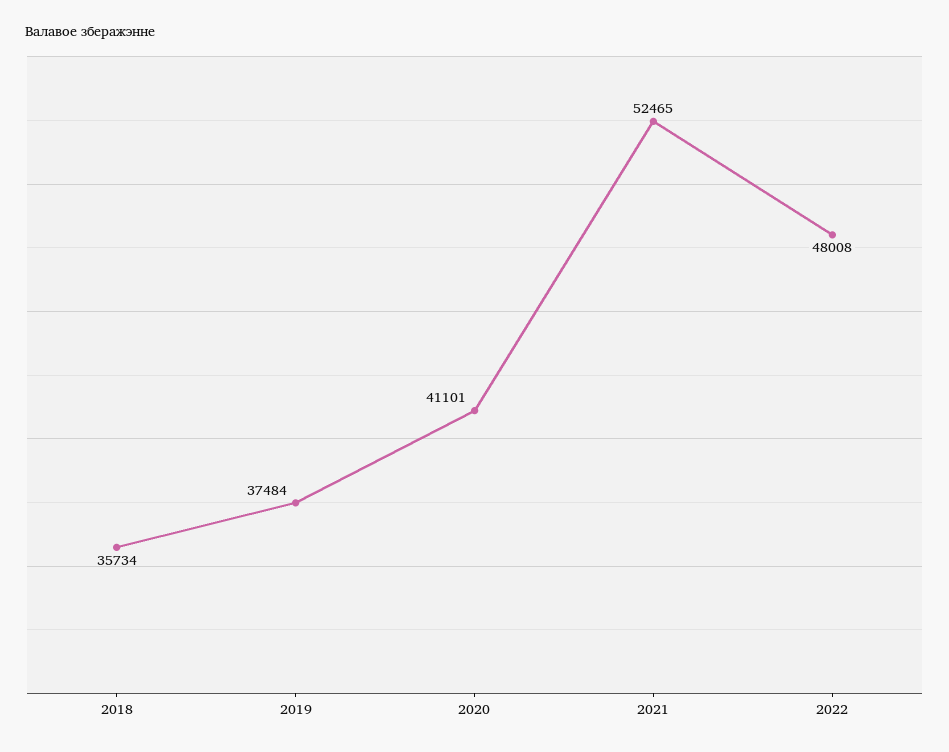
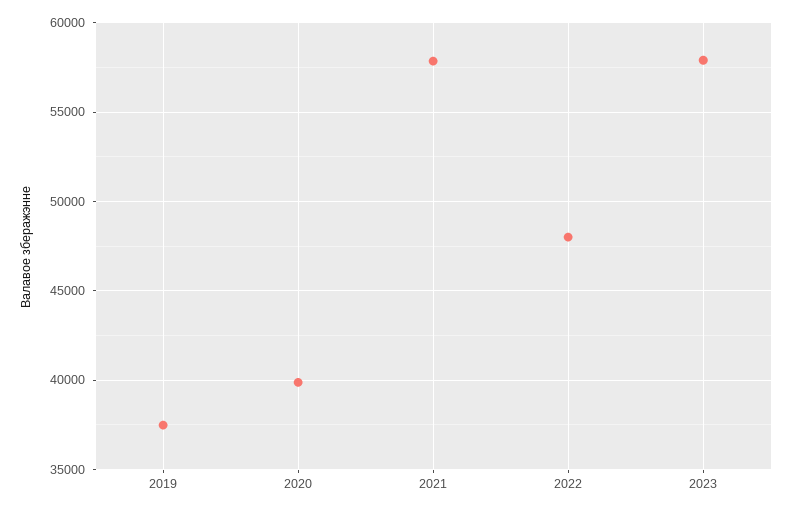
2018: 35734 -> none
2020: 41101 -> 40000
2021: 52465 -> 58000
2023: none -> 58000

